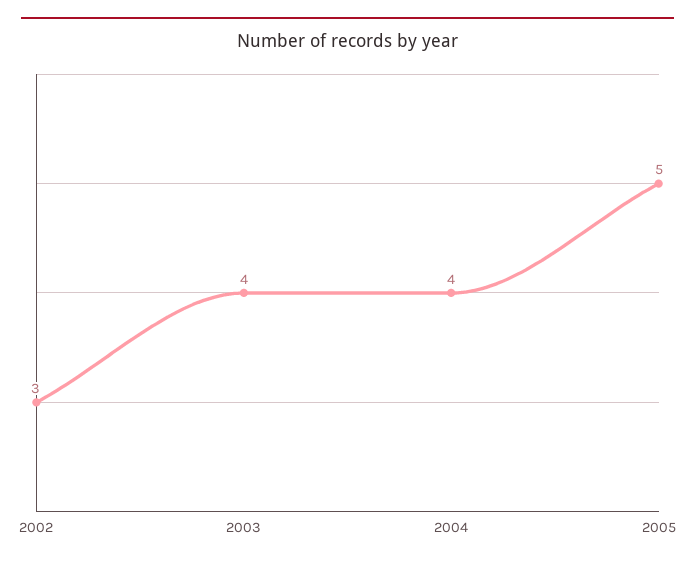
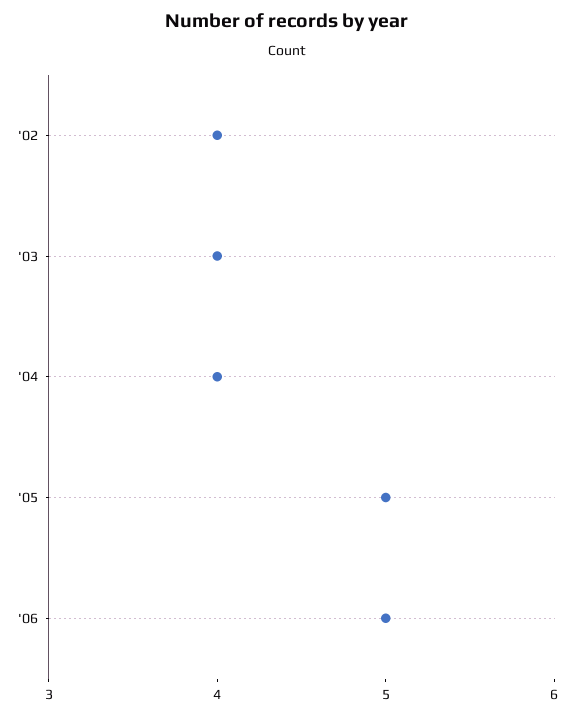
2002: 3 -> 4
'06: none -> 5

